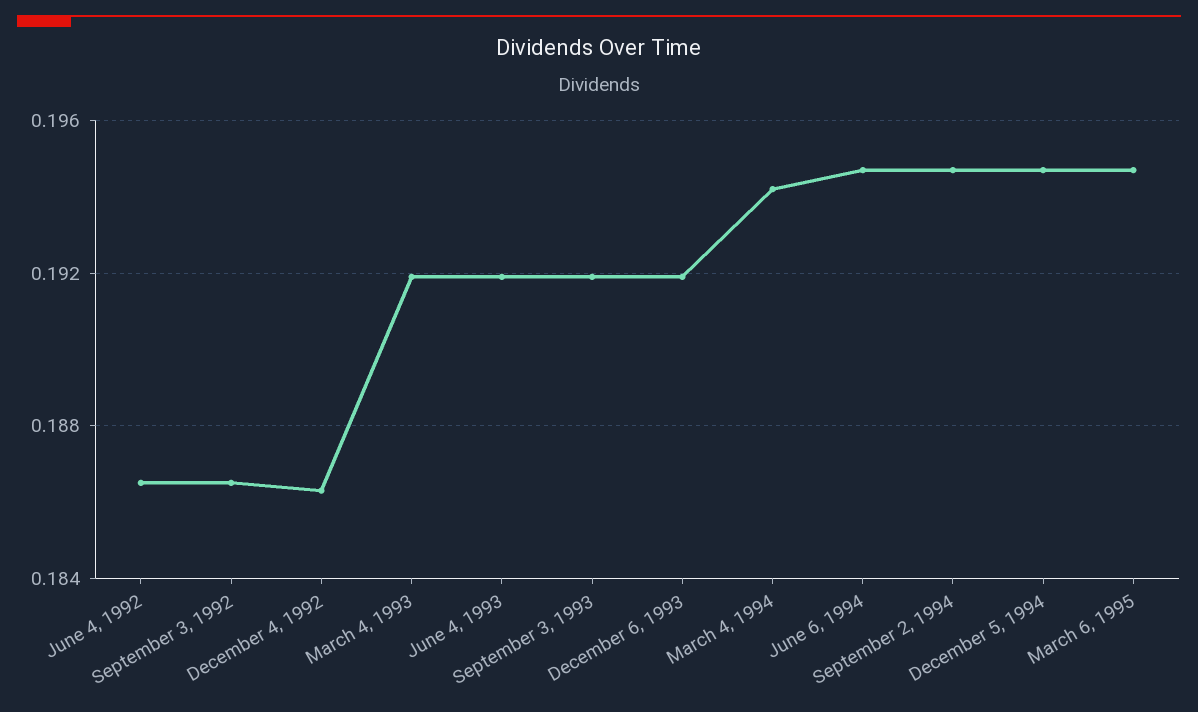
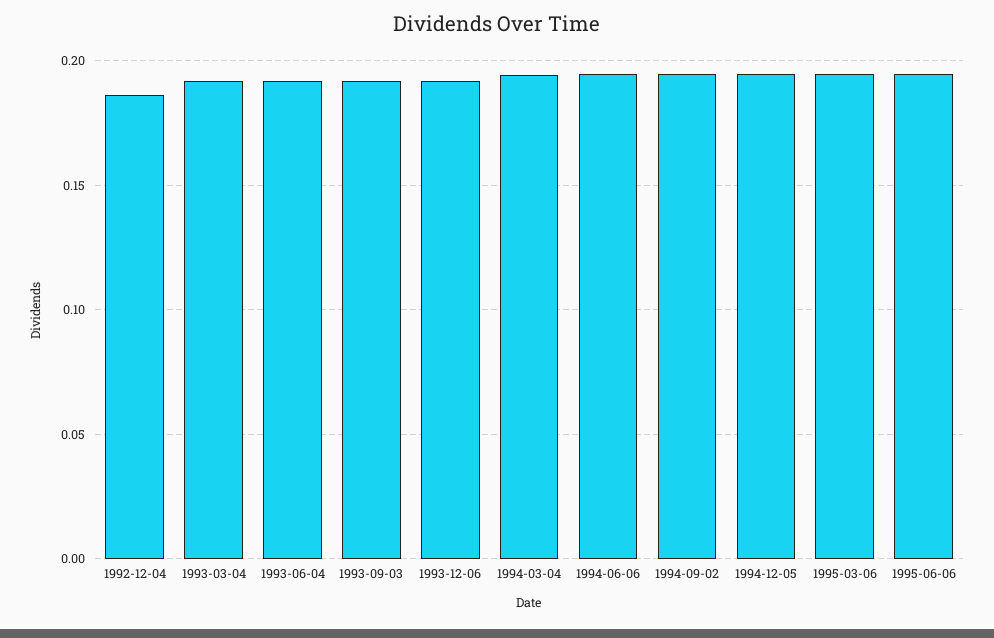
June 4, 1992: 0.1865 -> none
September 3, 1992: 0.1865 -> none
1995-06-06: none -> 0.195

